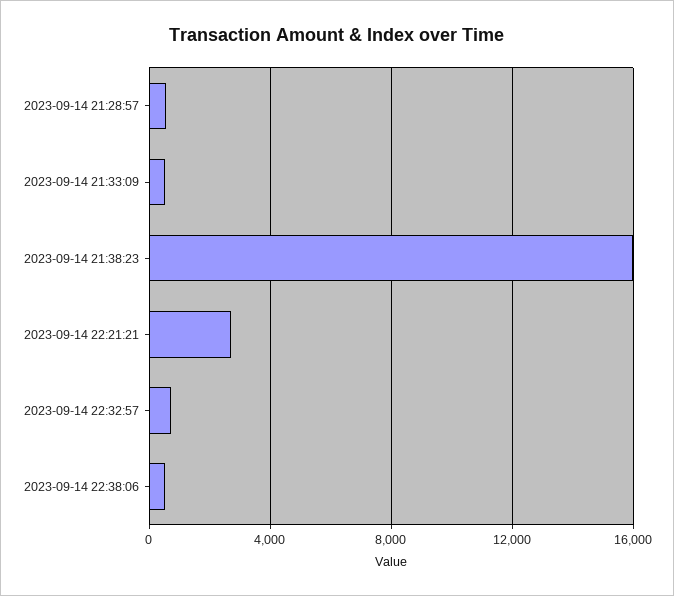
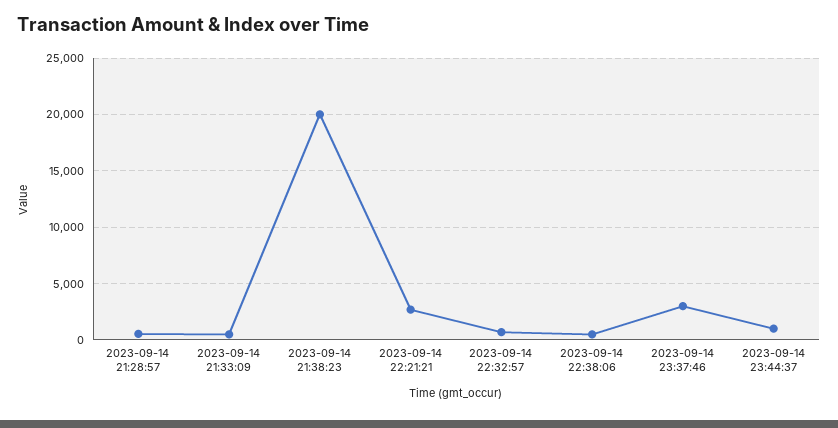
2023-09-14 21:38:23: 16000 -> 20000
2023-09-14 23:37:46: none -> 3000
2023-09-14 23:44:37: none -> 1000

